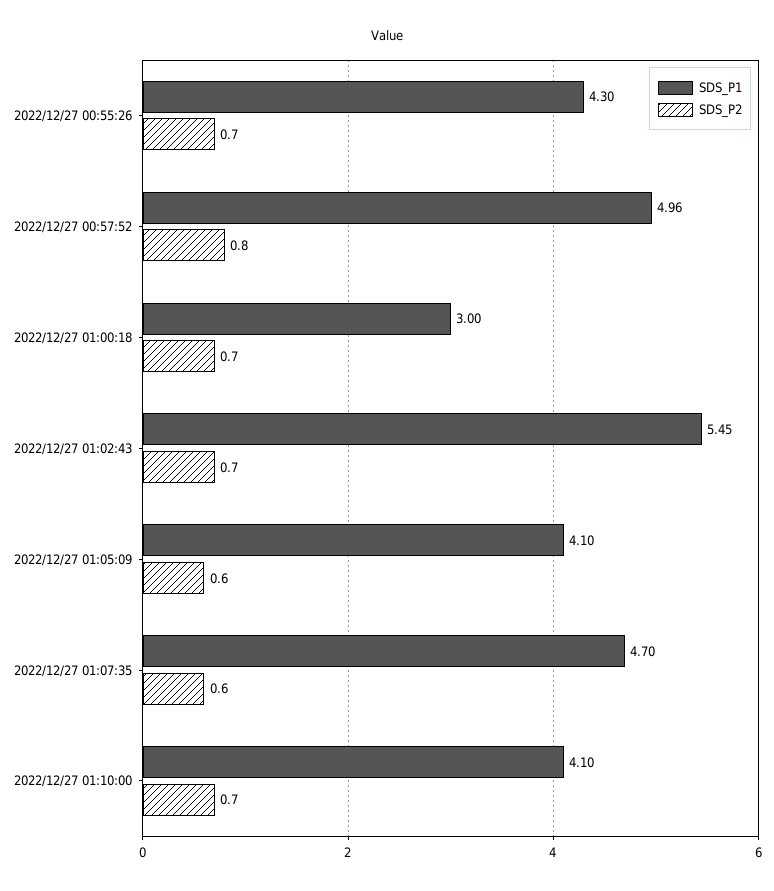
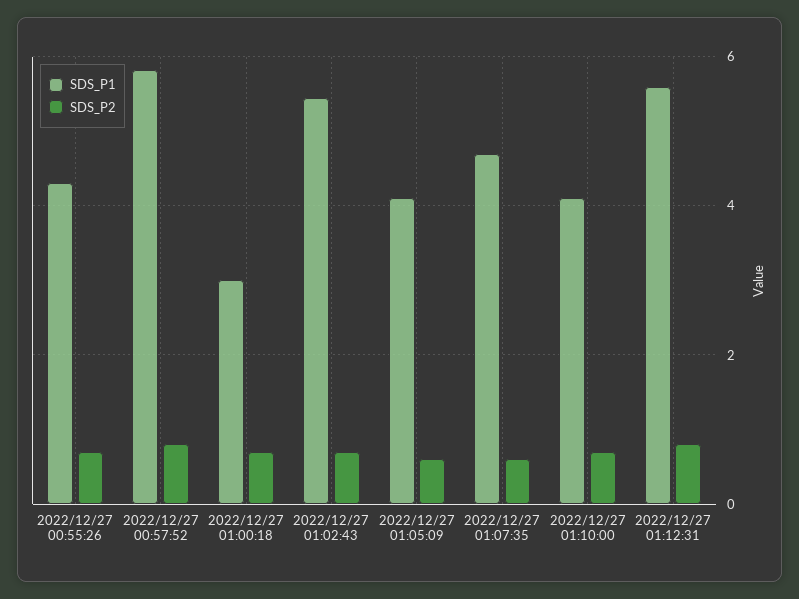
SDS_P1, 2022/12/27 00:57:52: 4.96 -> 5.8
SDS_P1, 2022/12/27 01:12:31: none -> 5.6
SDS_P2, 2022/12/27 01:12:31: none -> 0.8

